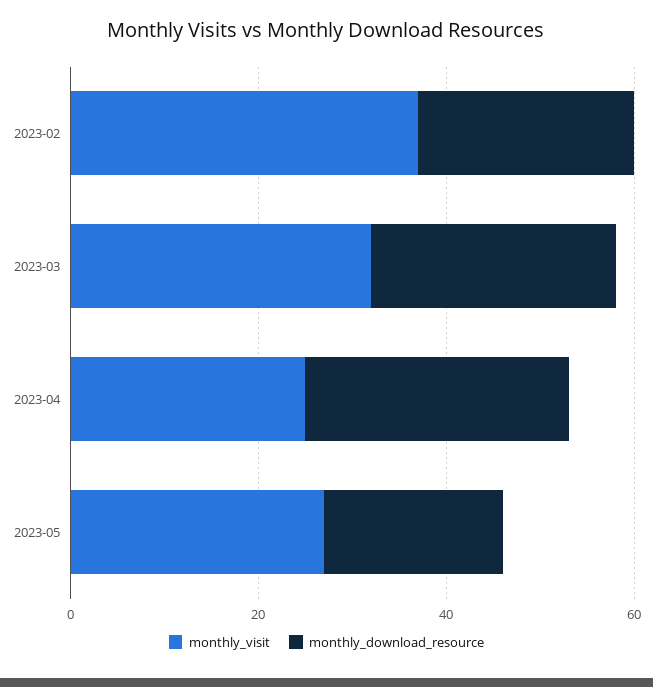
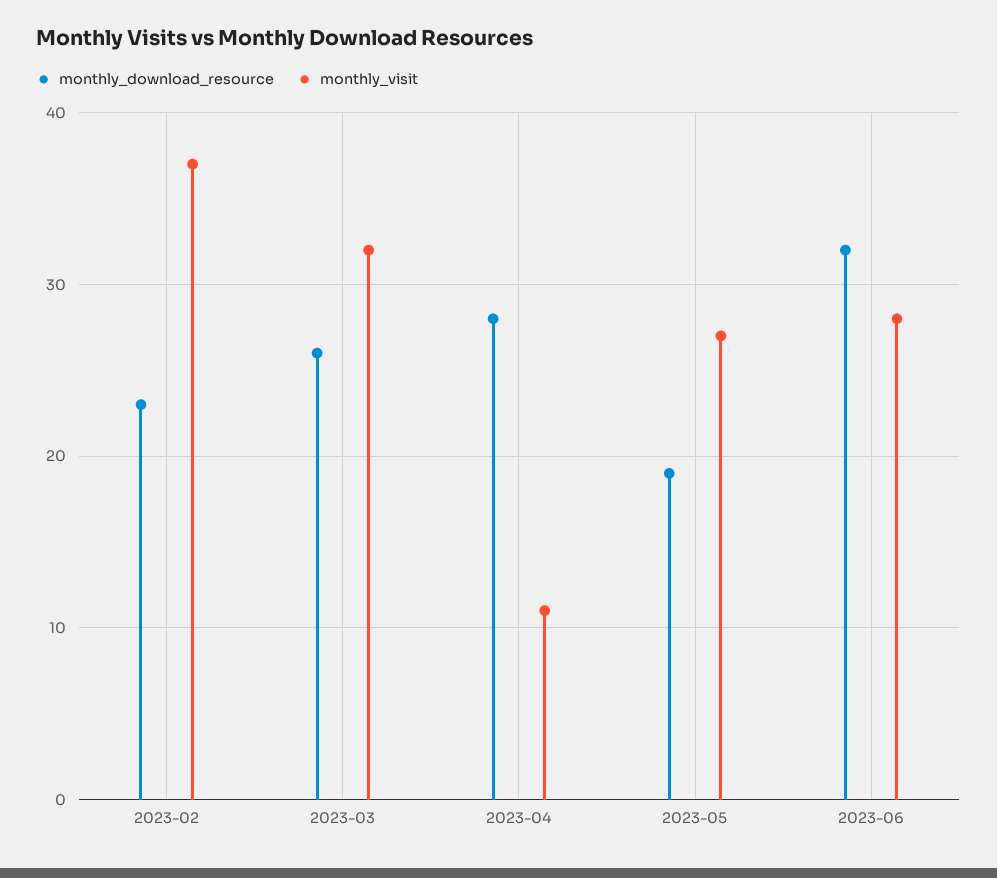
monthly_visit, 2023-04: 25 -> 11
monthly_download_resource, 2023-06: none -> 32
monthly_visit, 2023-06: none -> 28

